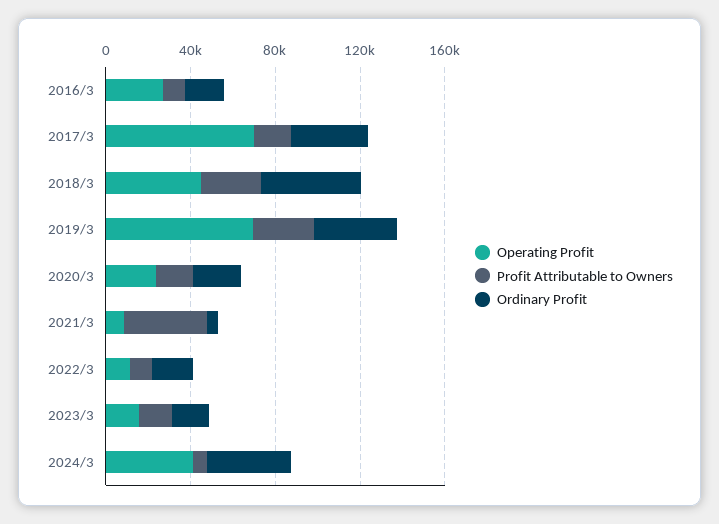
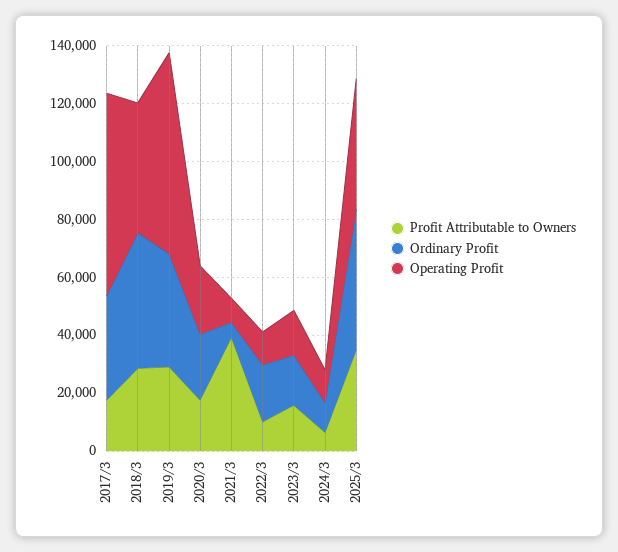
Operating Profit, 2016/3: 30000 -> none
Profit Attributable to Owners, 2016/3: 10000 -> none
Ordinary Profit, 2016/3: 20000 -> none
Operating Profit, 2024/3: 40000 -> 10000
Ordinary Profit, 2024/3: 40000 -> 10000
Profit Attributable to Owners, 2025/3: none -> 35000
Ordinary Profit, 2025/3: none -> 50000
Operating Profit, 2025/3: none -> 45000

